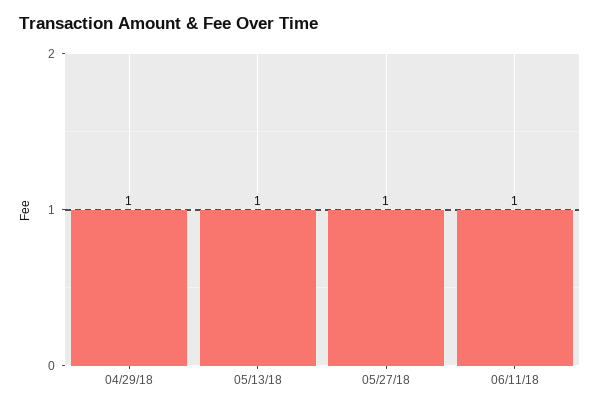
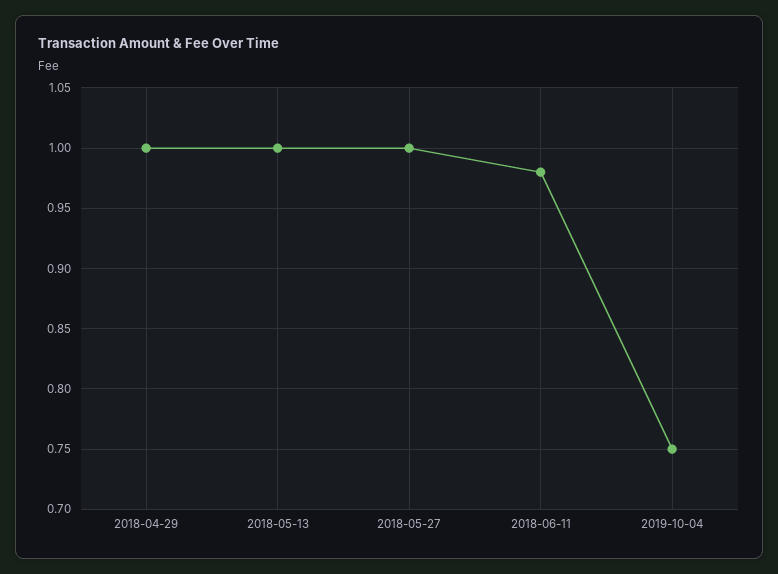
06/11/18: 1 -> 0.98
2019-10-04: none -> 0.75

